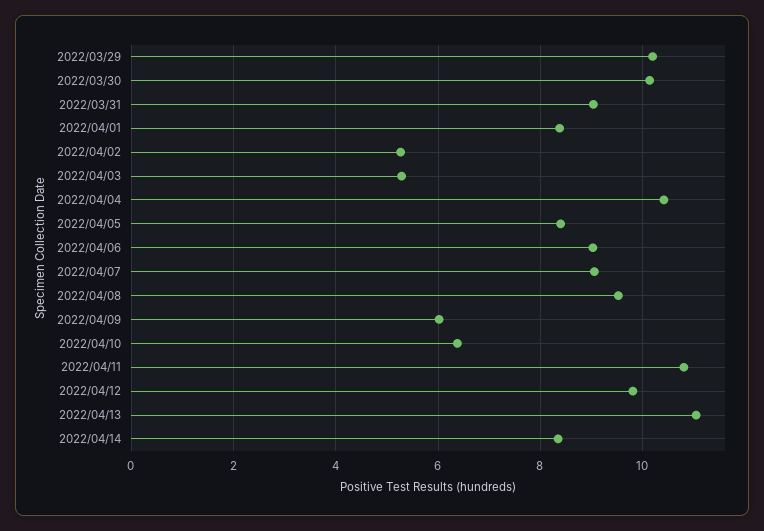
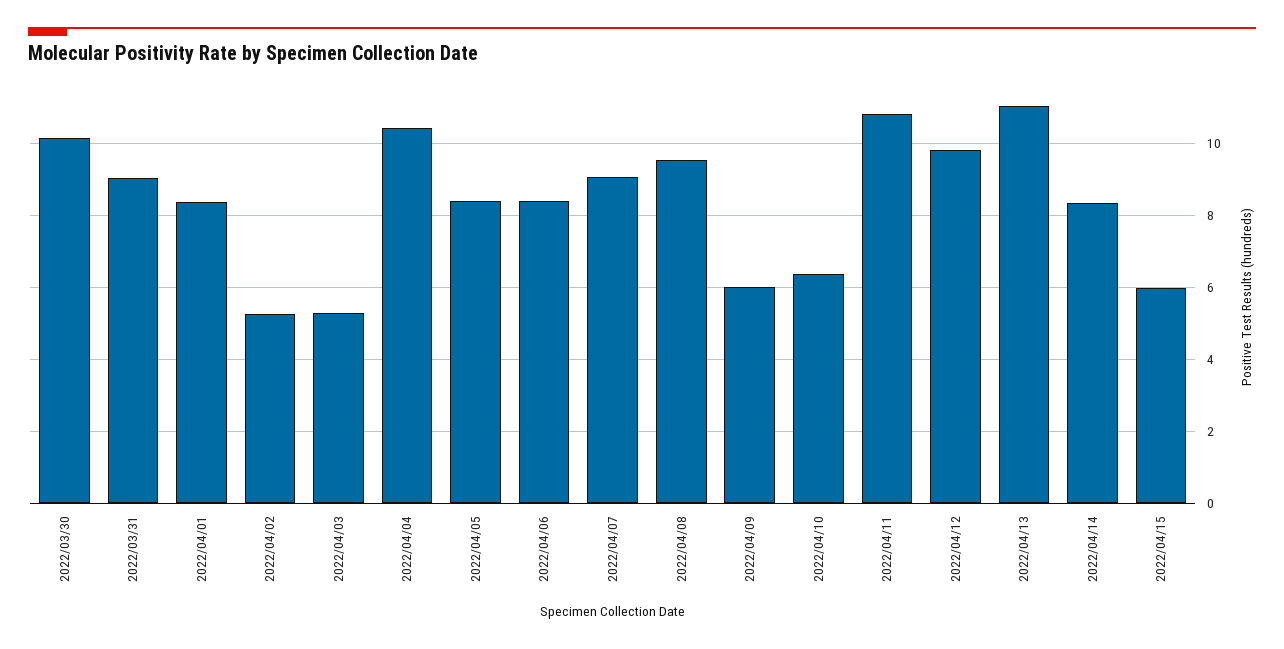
2022/03/29: 10.2 -> none
2022/04/06: 9 -> 8.4
2022/04/15: none -> 6

